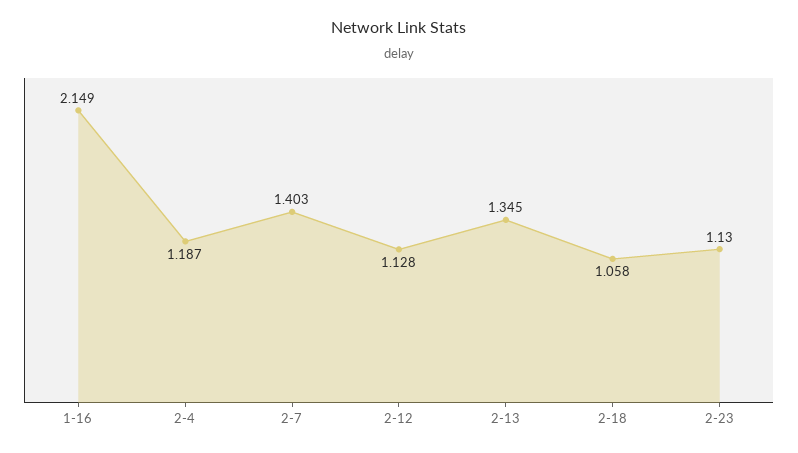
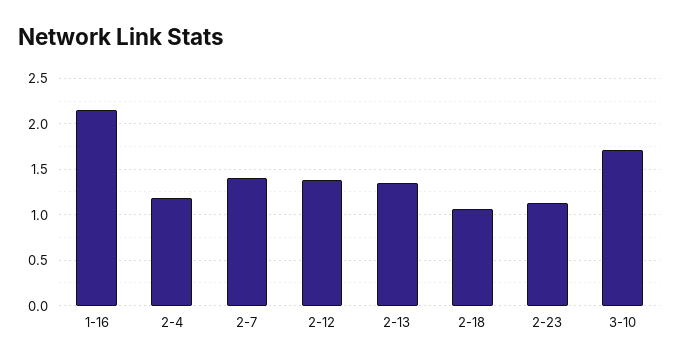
2-12: 1.128 -> 1.4
3-10: none -> 1.7

